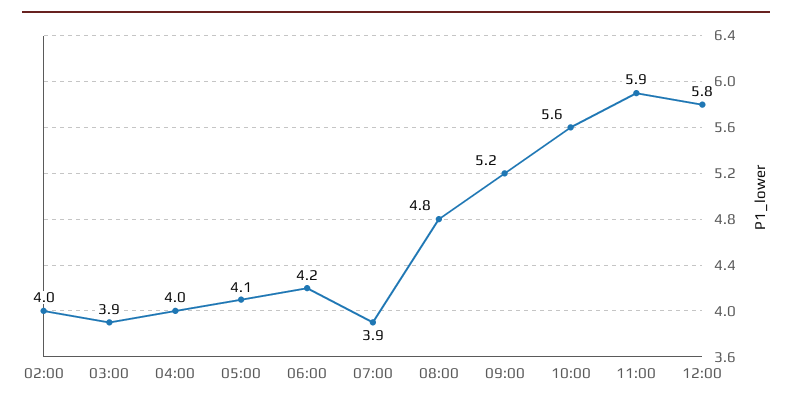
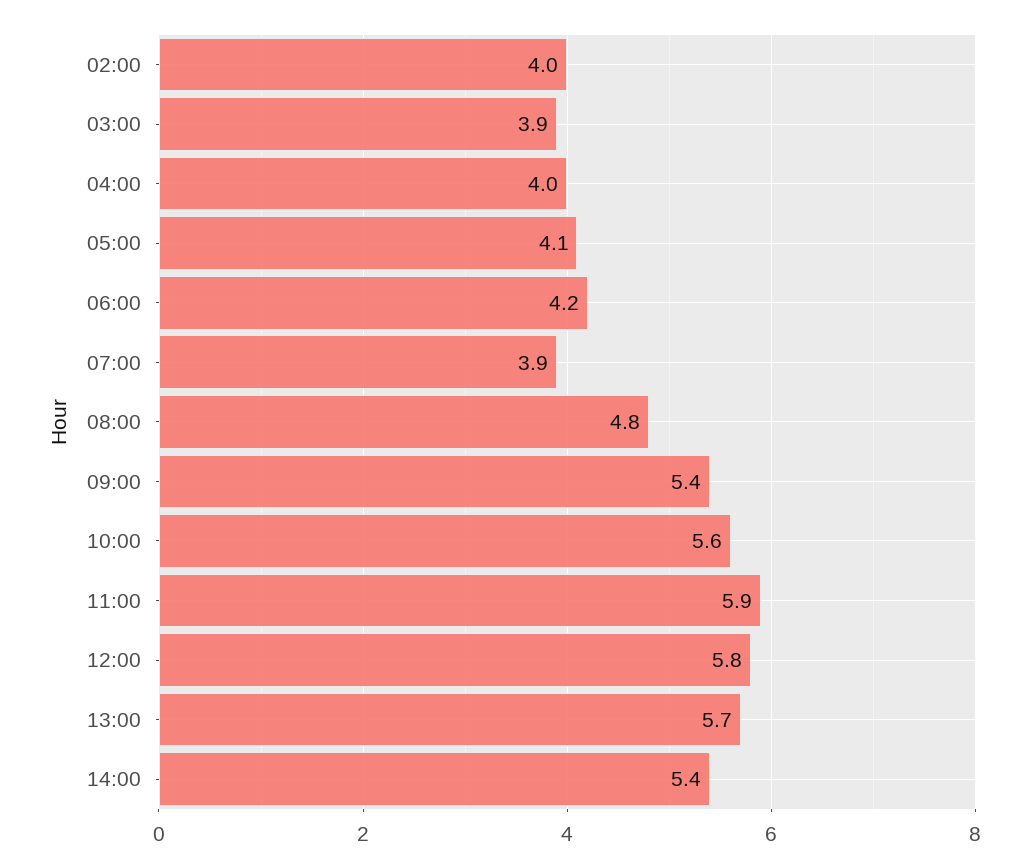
09:00: 5.2 -> 5.4
13:00: none -> 5.7
14:00: none -> 5.4

